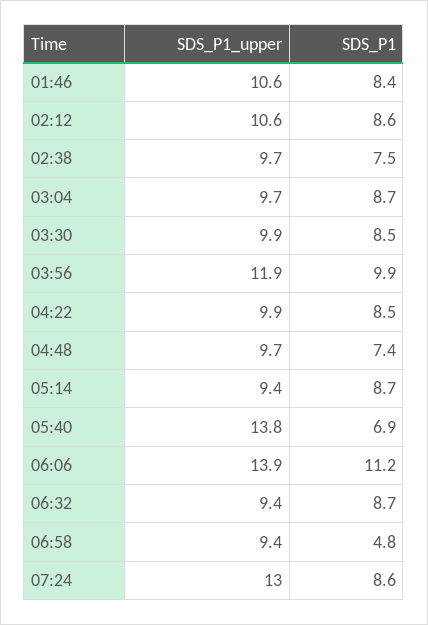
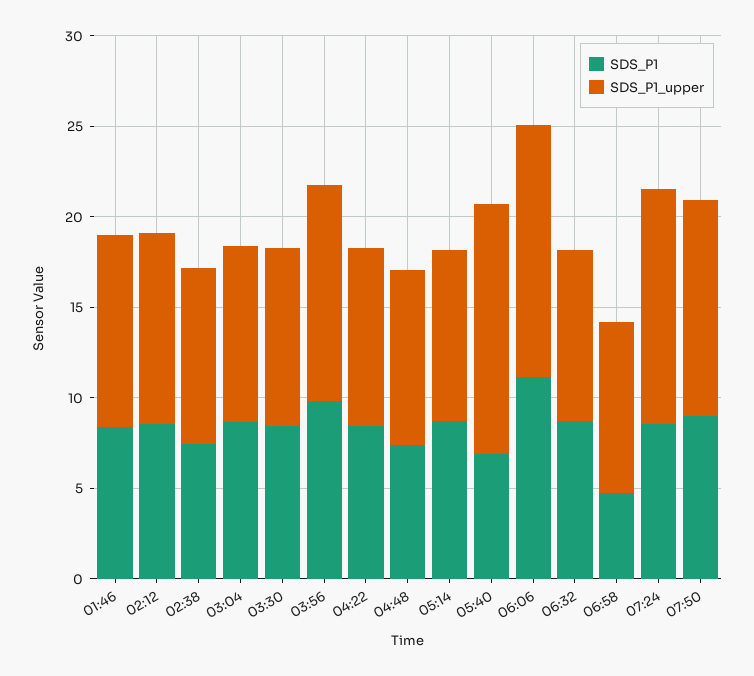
SDS_P1, 07:50: none -> 9
SDS_P1_upper, 07:50: none -> 12

